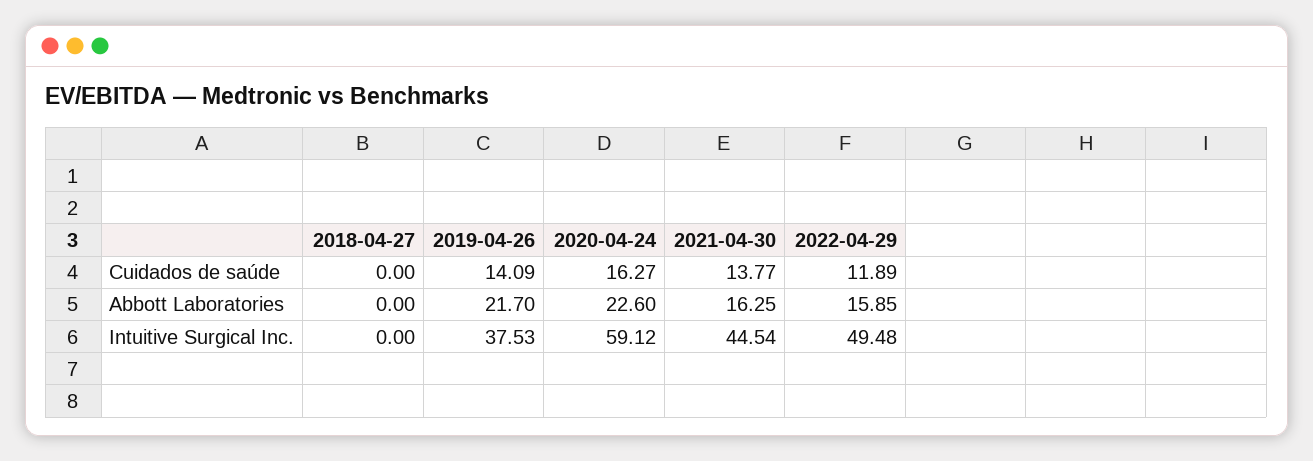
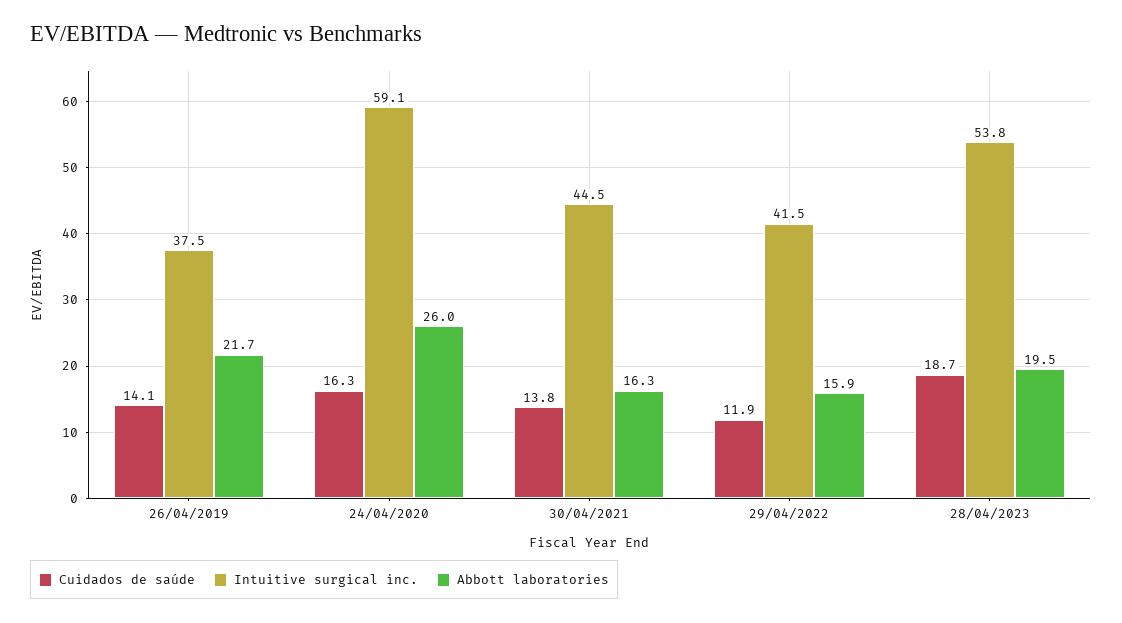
Cuidados de saúde, 2018-04-27: 0 -> none
Abbott Laboratories, 2018-04-27: 0 -> none
Abbott Laboratories, 2020-04-24: 22.6 -> 26
Intuitive Surgical Inc., 2018-04-27: 0 -> none
Intuitive Surgical Inc., 2022-04-29: 49.48 -> 41.5
Cuidados de saúde, 28/04/2023: none -> 18.7
Intuitive Surgical Inc., 28/04/2023: none -> 53.8
Abbott Laboratories, 28/04/2023: none -> 19.5

